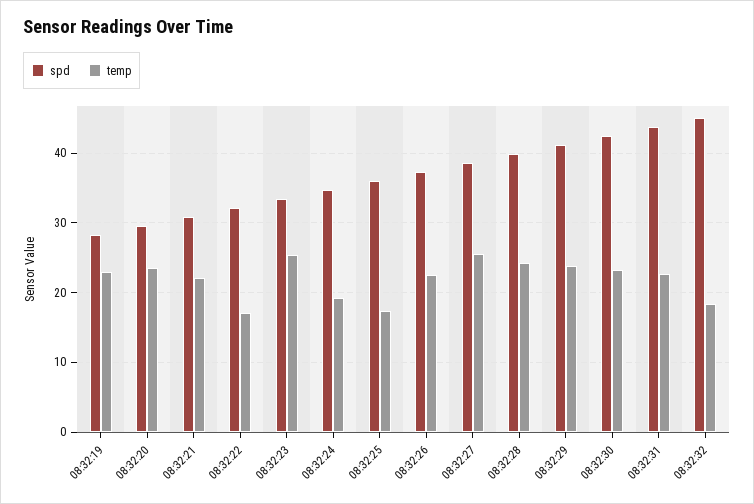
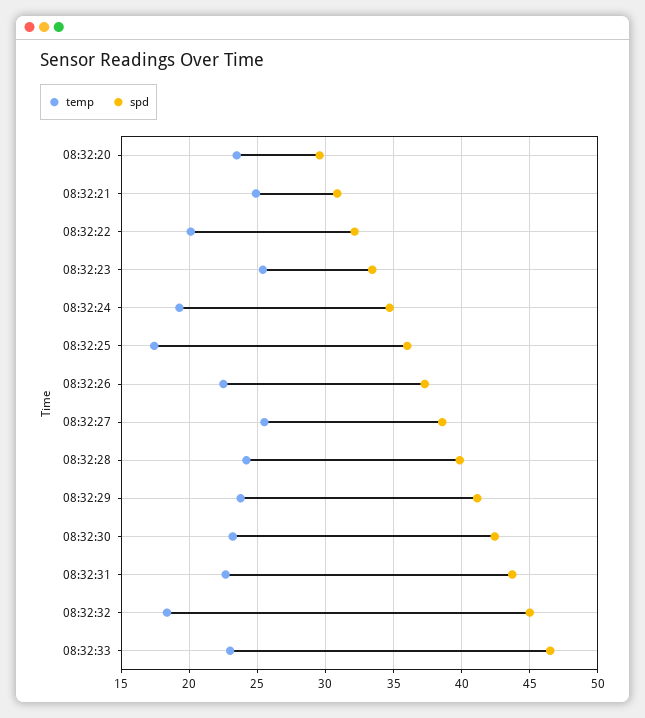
spd, 08:32:19: 28 -> none
temp, 08:32:19: 23 -> none
temp, 08:32:21: 22 -> 25
temp, 08:32:22: 17 -> 20
temp, 08:32:33: none -> 23
spd, 08:32:33: none -> 46.5

